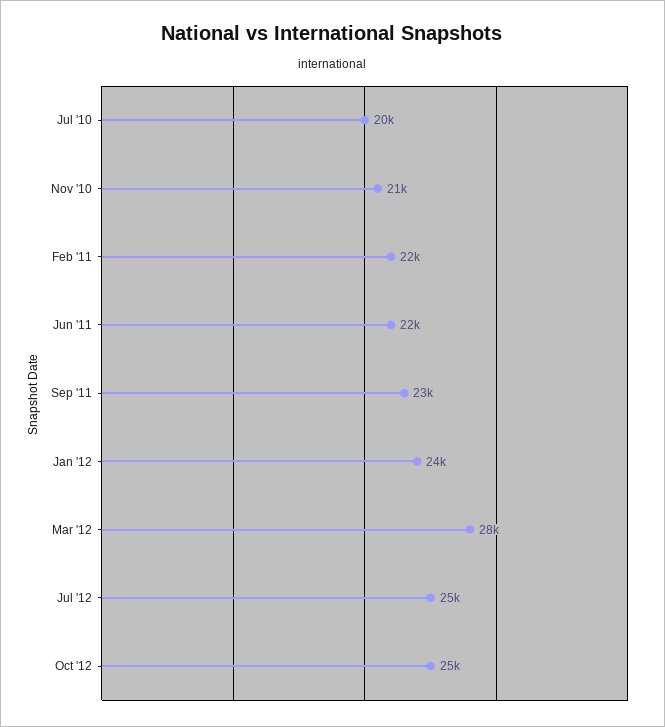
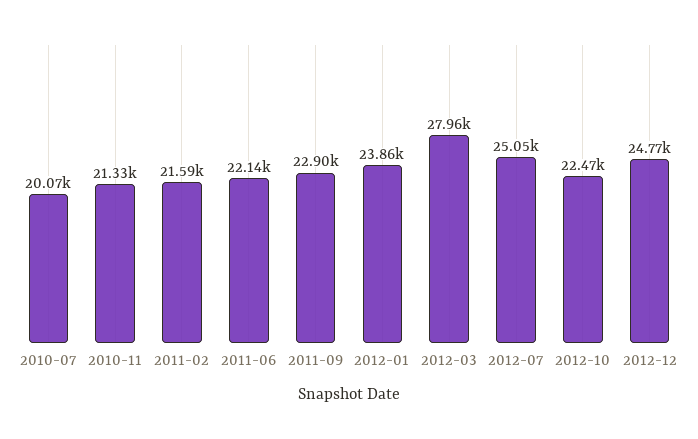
Oct '12: 25000 -> 22470
2012-12: none -> 24770

